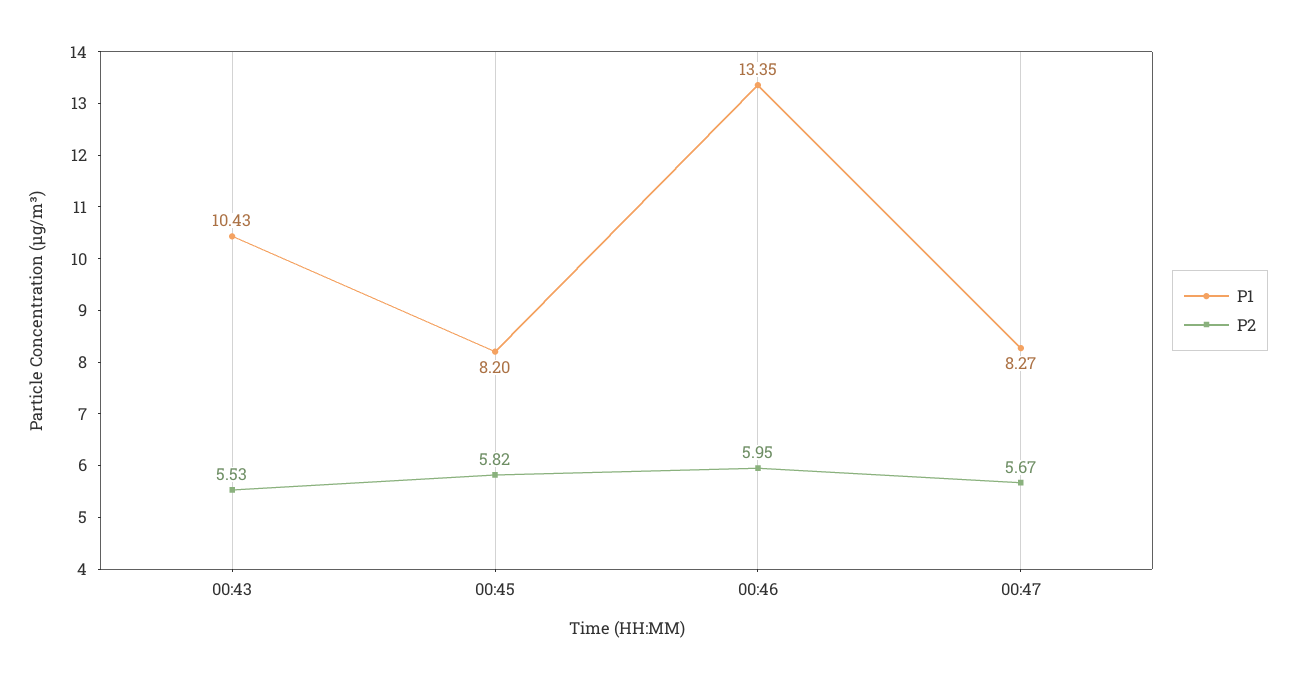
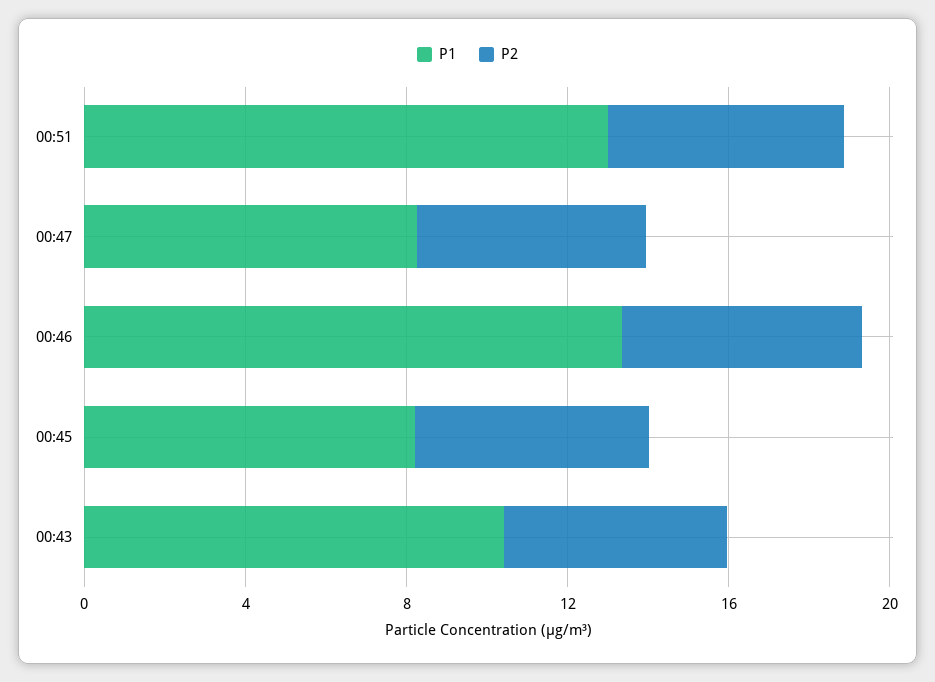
P1, 00:51: none -> 13
P2, 00:51: none -> 6

